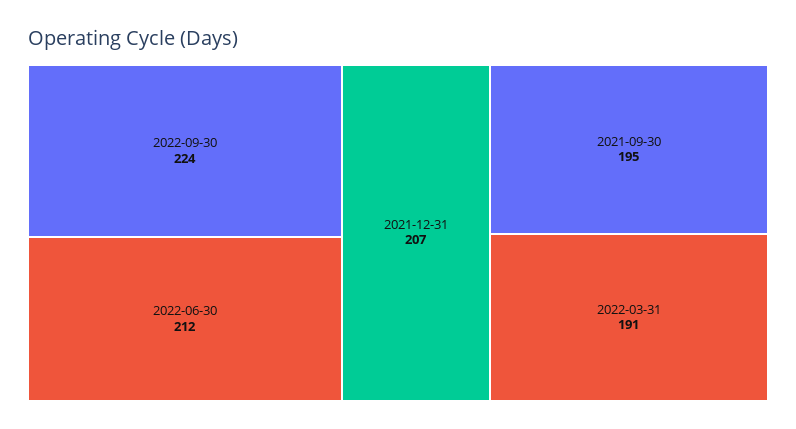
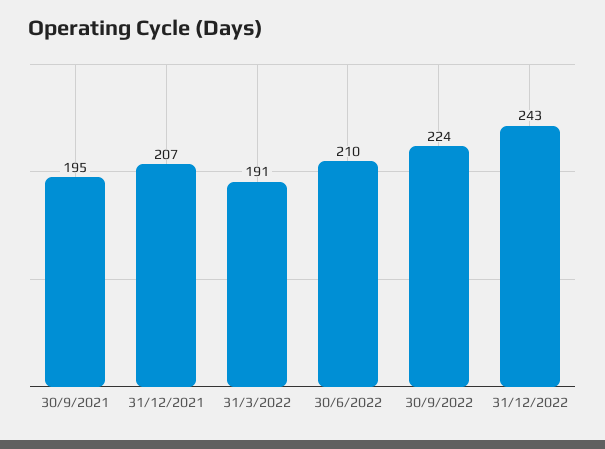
2022-06-30: 212 -> 210
31/12/2022: none -> 243

